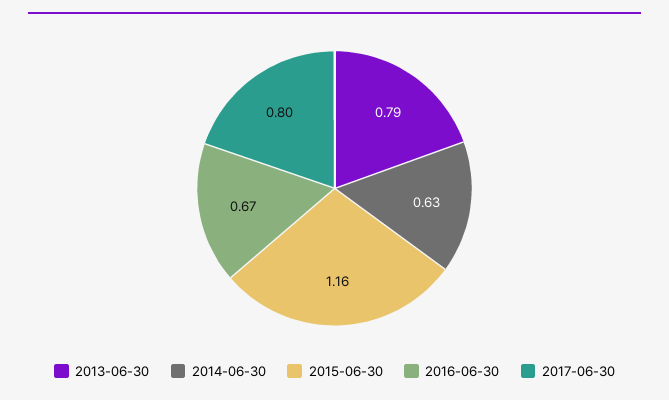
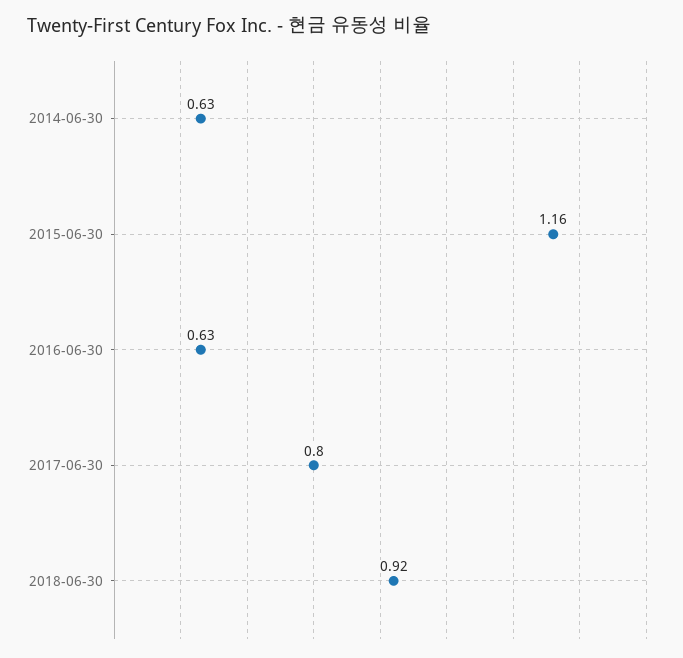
2013-06-30: 0.79 -> none
2016-06-30: 0.67 -> 0.63
2018-06-30: none -> 0.92

